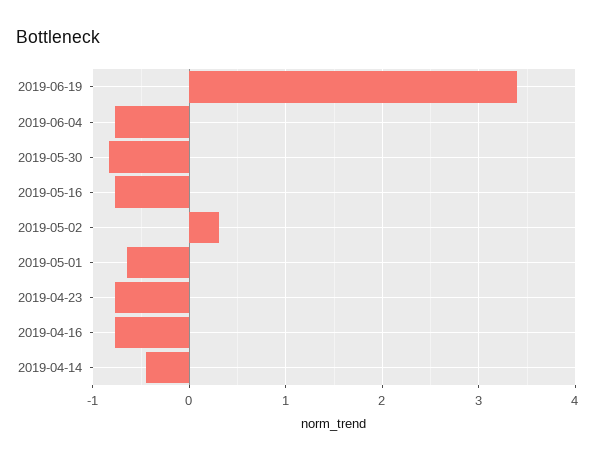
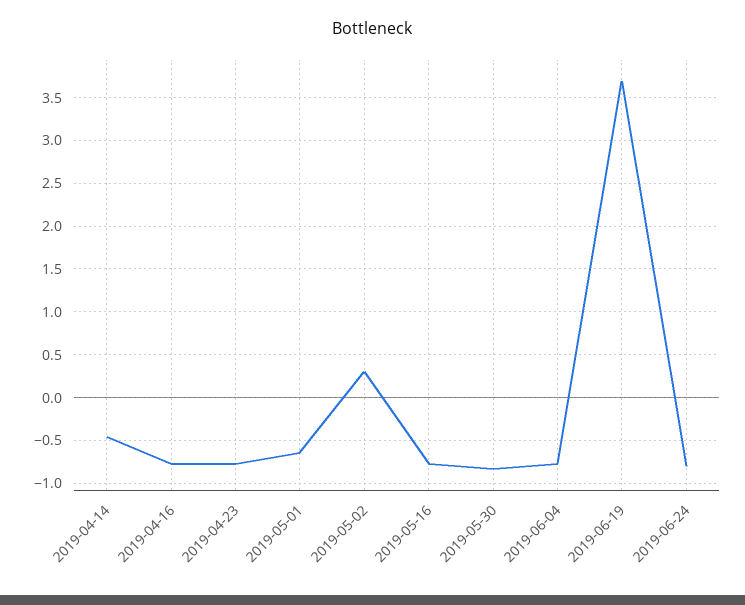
2019-06-19: 3.4 -> 3.7
2019-06-24: none -> -0.8

